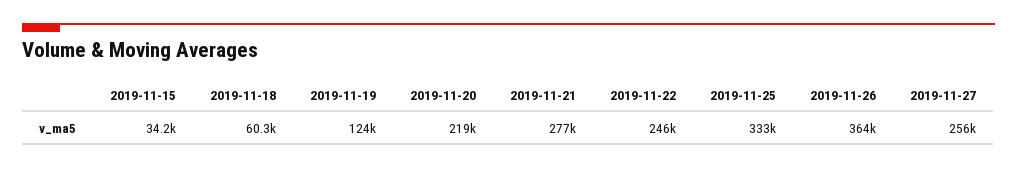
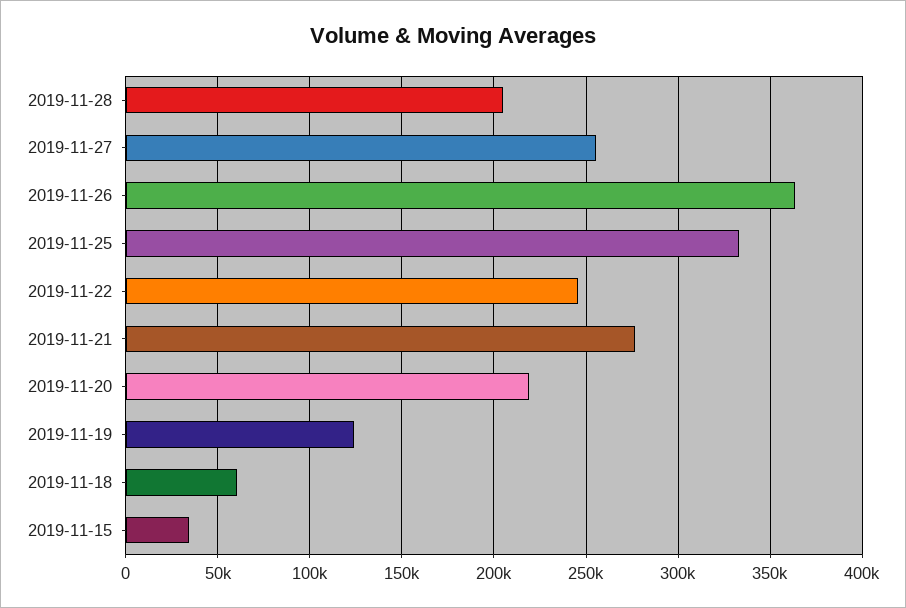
2019-11-28: none -> 205000

